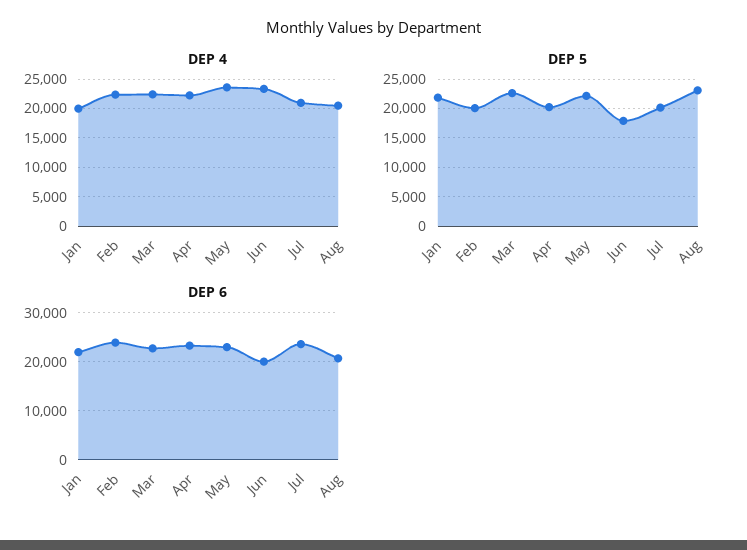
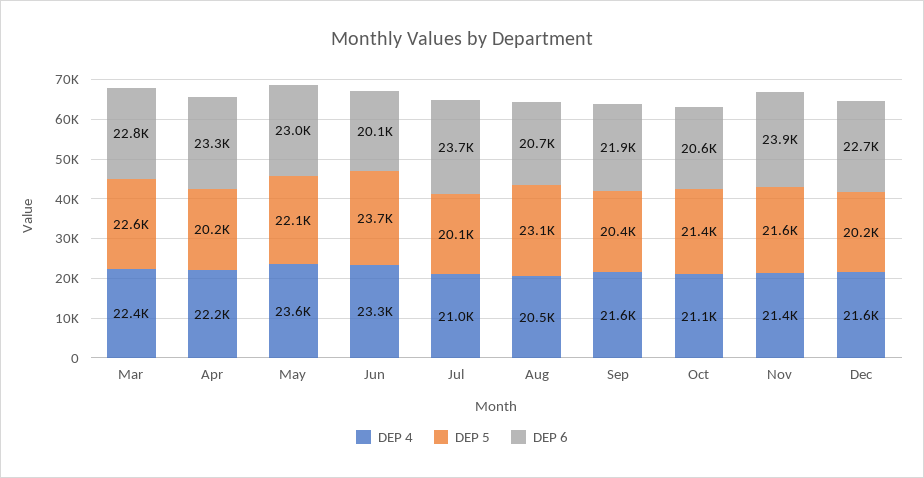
DEP 4, Jan: 20000 -> none
DEP 4, Feb: 22500 -> none
DEP 5, Jan: 22500 -> none
DEP 5, Feb: 20000 -> none
DEP 5, Jun: 17500 -> 23700
DEP 6, Jan: 22000 -> none
DEP 6, Feb: 24000 -> none
DEP 4, Sep: none -> 21600
DEP 5, Sep: none -> 20400
DEP 6, Sep: none -> 21900
DEP 4, Oct: none -> 21100
DEP 5, Oct: none -> 21400
DEP 6, Oct: none -> 20600
DEP 4, Nov: none -> 21400
DEP 5, Nov: none -> 21600
DEP 6, Nov: none -> 23900
DEP 4, Dec: none -> 21600
DEP 5, Dec: none -> 20200
DEP 6, Dec: none -> 22700

